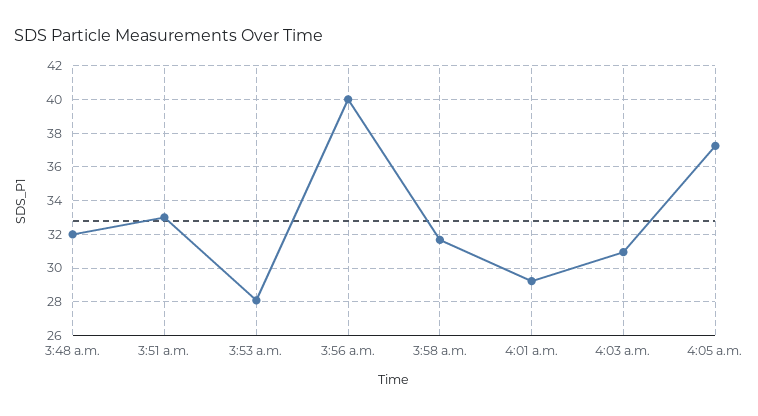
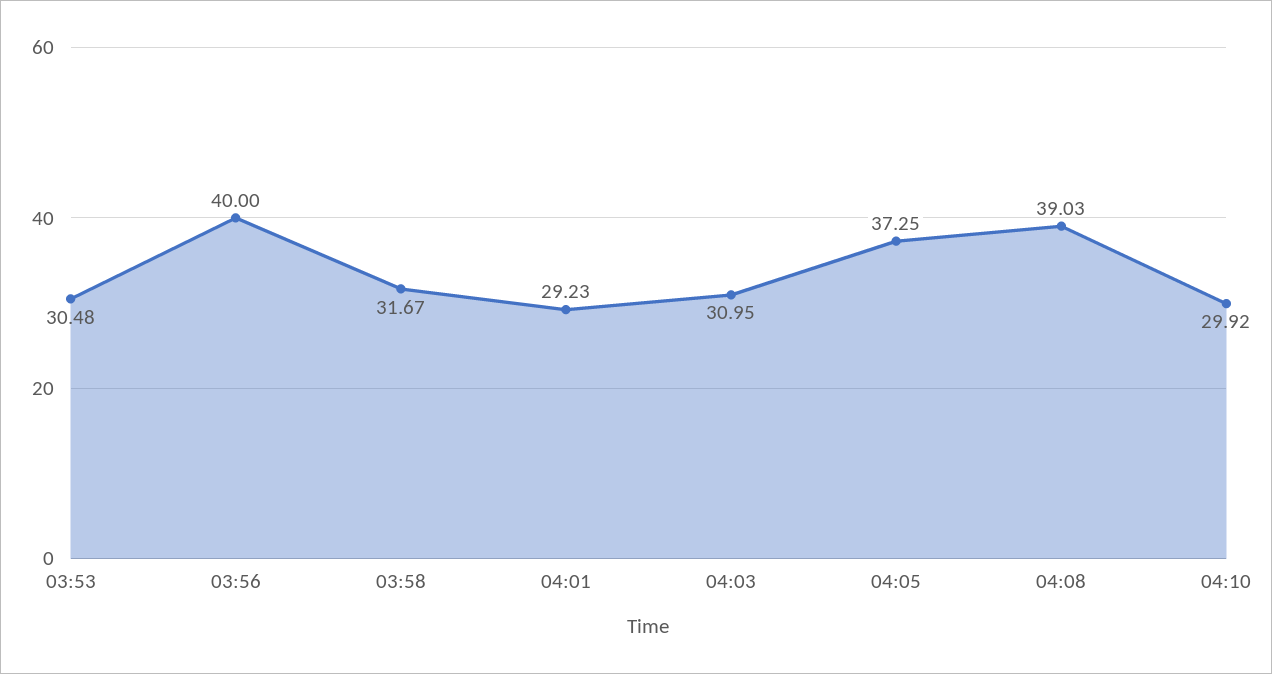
3:48 a.m.: 32 -> none
3:51 a.m.: 33 -> none
3:53 a.m.: 28 -> 30.48
04:08: none -> 39.03
04:10: none -> 29.92

